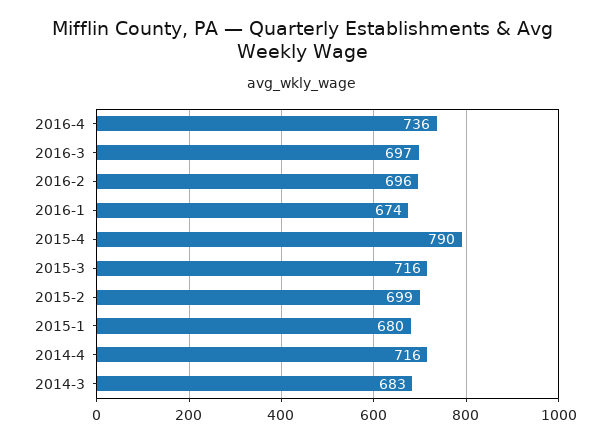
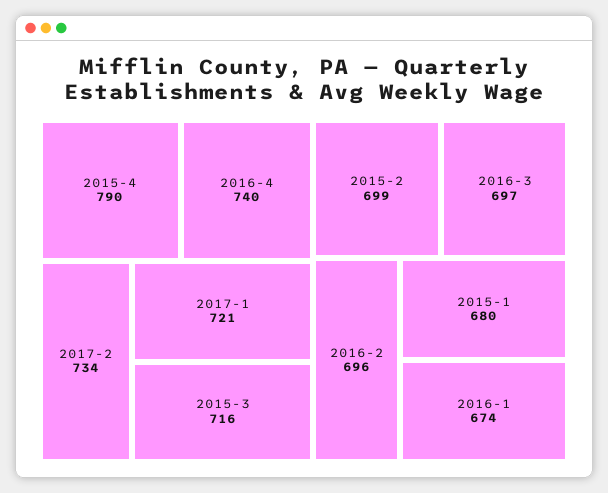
2016-4: 736 -> 740
2014-4: 716 -> none
2014-3: 683 -> none
2017-2: none -> 734
2017-1: none -> 721

